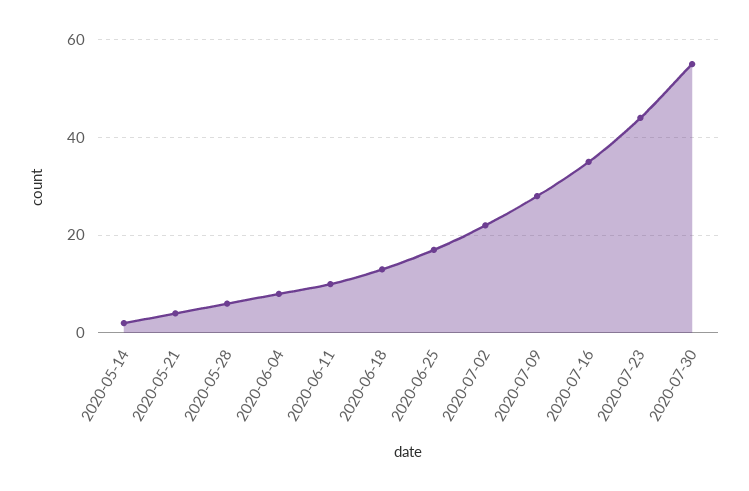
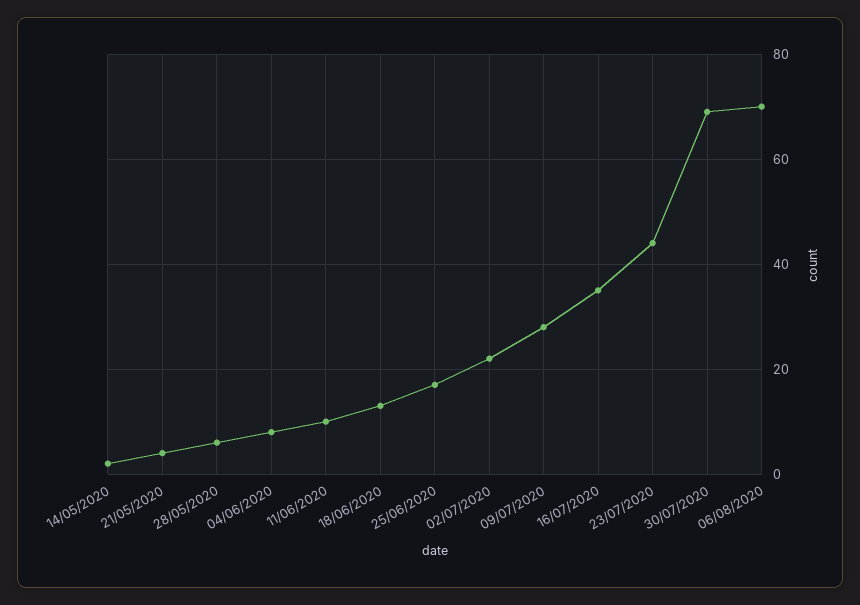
2020-07-30: 55 -> 70
06/08/2020: none -> 70

